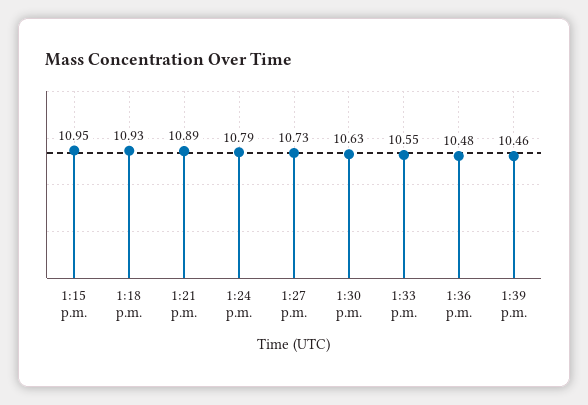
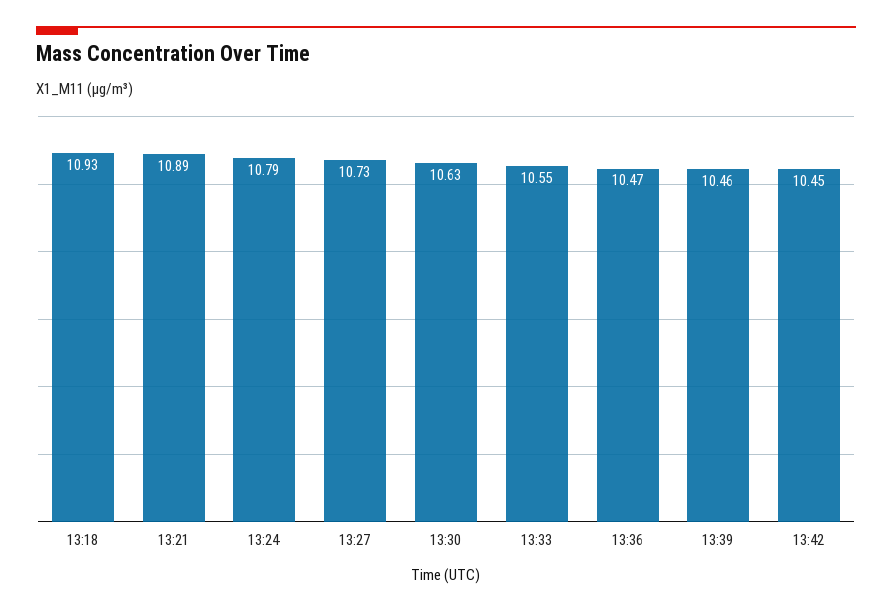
1:15 p.m.: 10.95 -> none
1:36 p.m.: 10.48 -> 10.47
13:42: none -> 10.45

